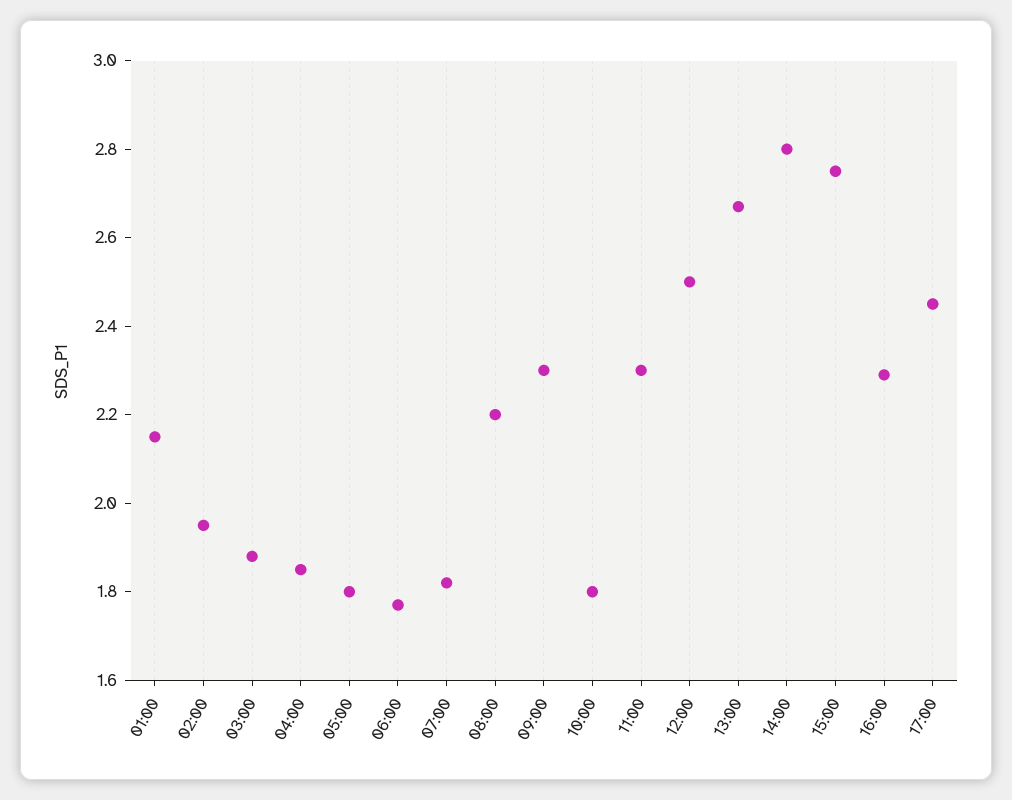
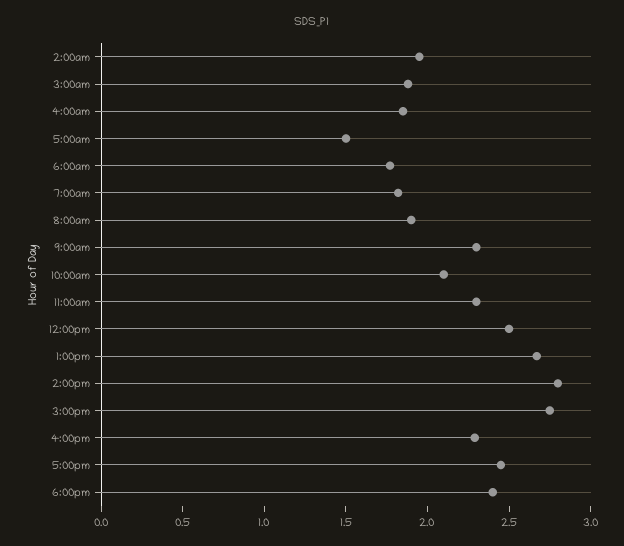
01:00: 2.15 -> none
05:00: 1.8 -> 1.5
08:00: 2.2 -> 1.9
10:00: 1.8 -> 2.1
6:00pm: none -> 2.4

